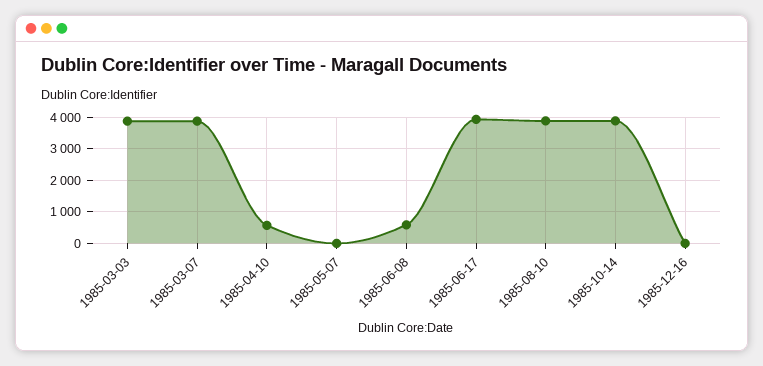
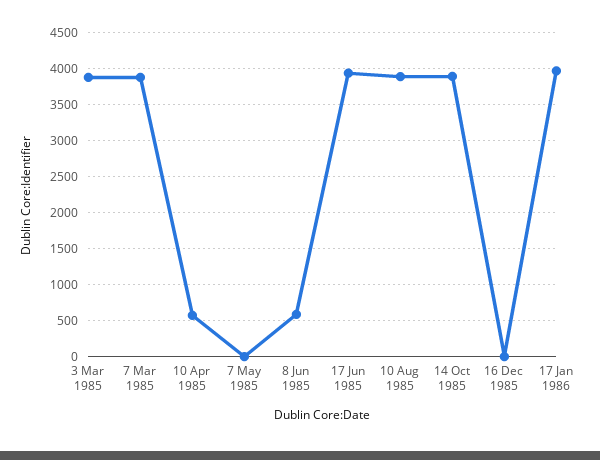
17 Jan 1986: none -> 4000

